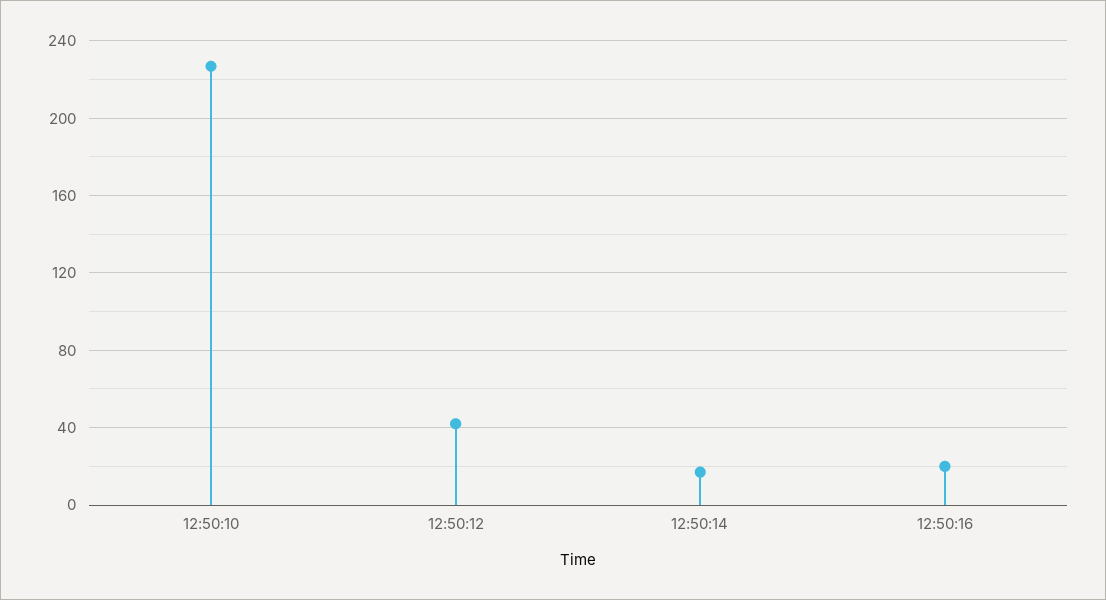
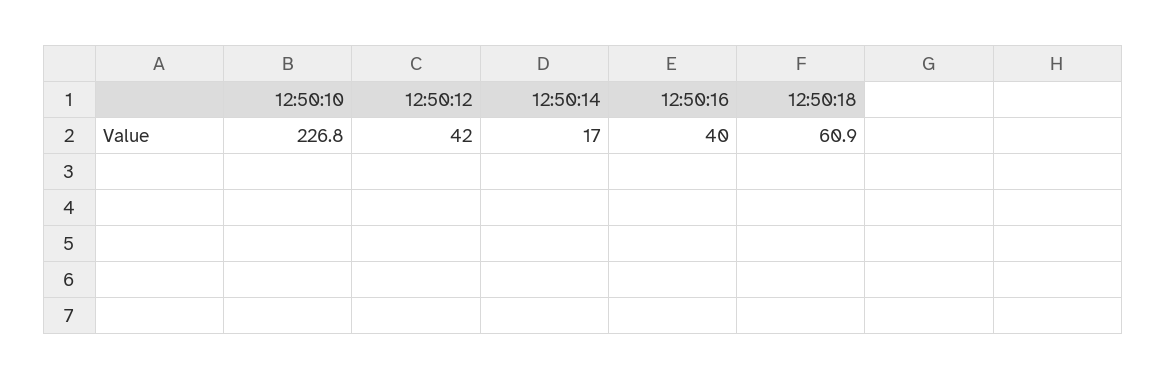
12:50:16: 20 -> 40
12:50:18: none -> 60.9

